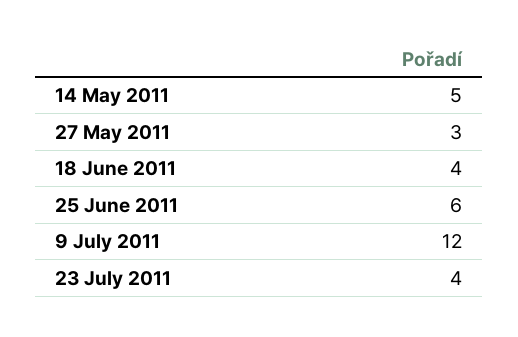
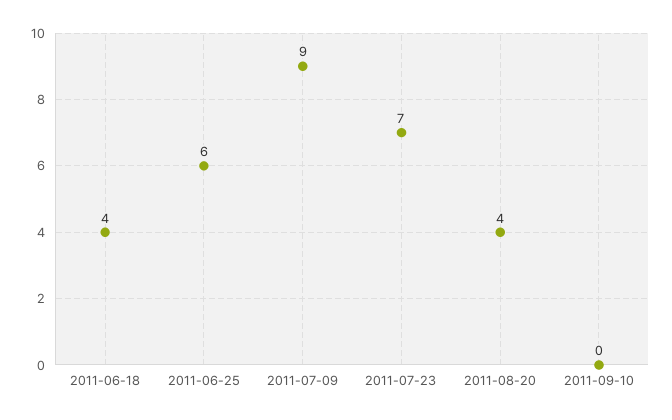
14 May 2011: 5 -> none
27 May 2011: 3 -> none
9 July 2011: 12 -> 9
23 July 2011: 4 -> 7
2011-08-20: none -> 4
2011-09-10: none -> 0

